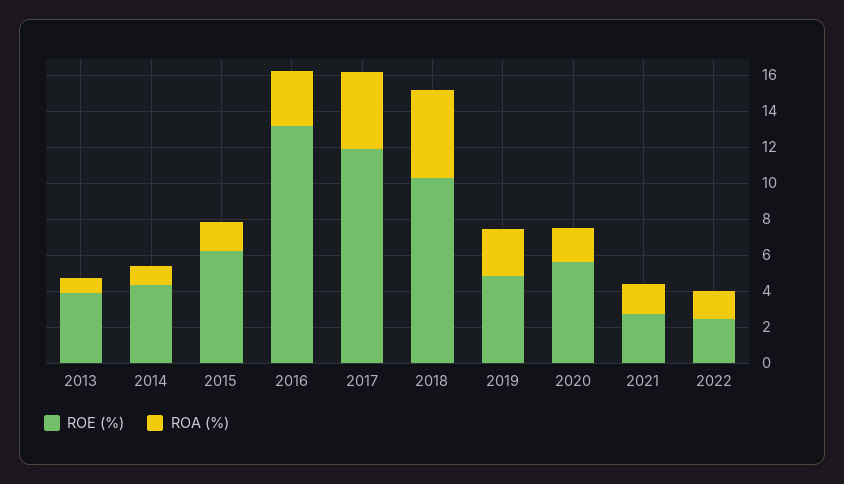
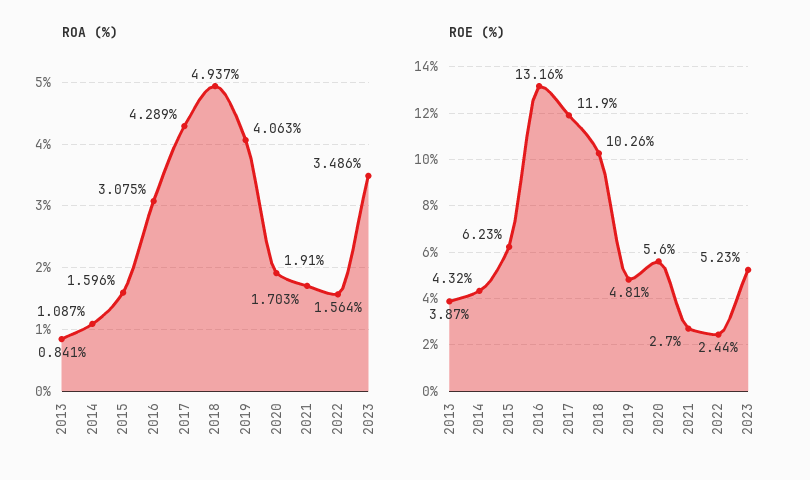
ROA (%), 2019: 2.5 -> 4.063
ROA (%), 2023: none -> 3.486
ROE (%), 2023: none -> 5.23

